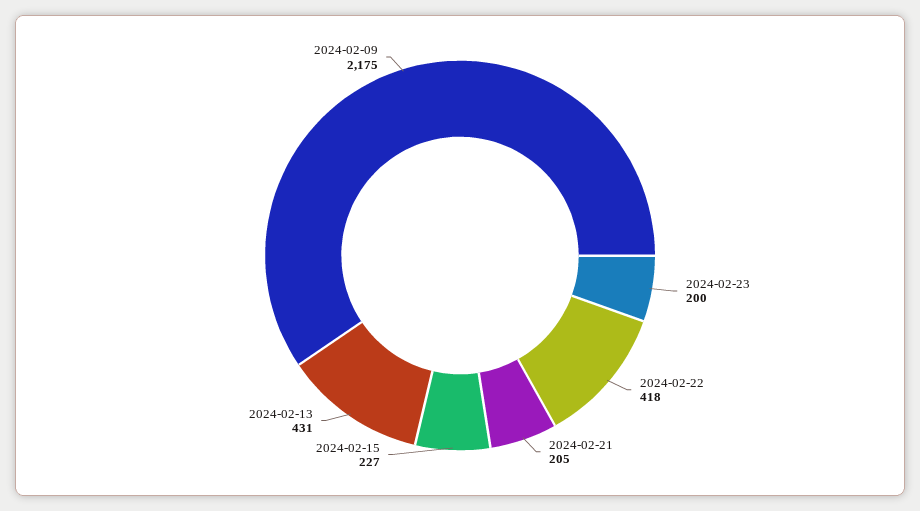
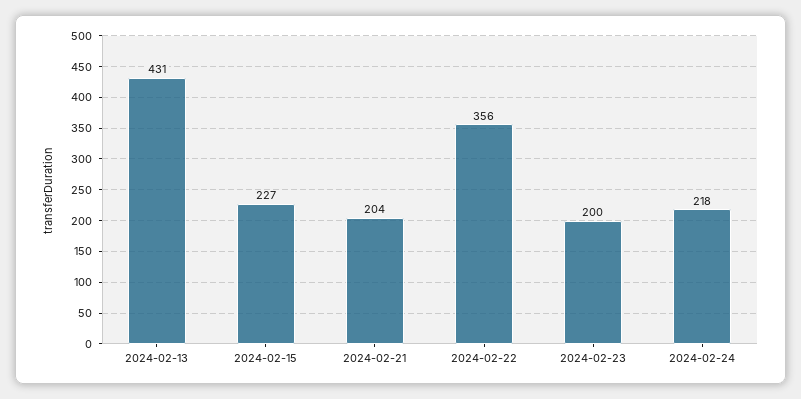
2024-02-22: 418 -> 356
2024-02-21: 205 -> 204
2024-02-09: 2175 -> none
2024-02-24: none -> 218

